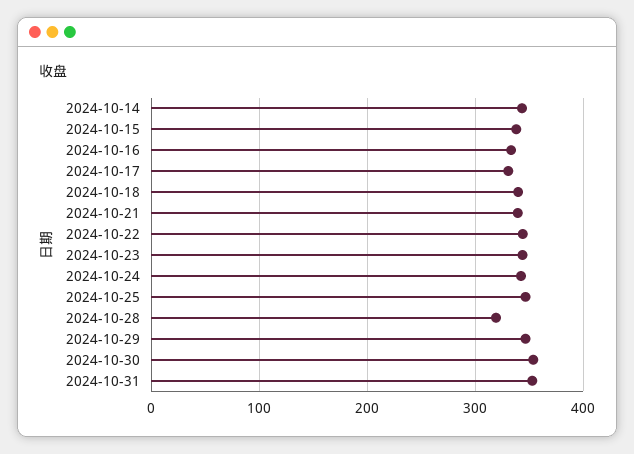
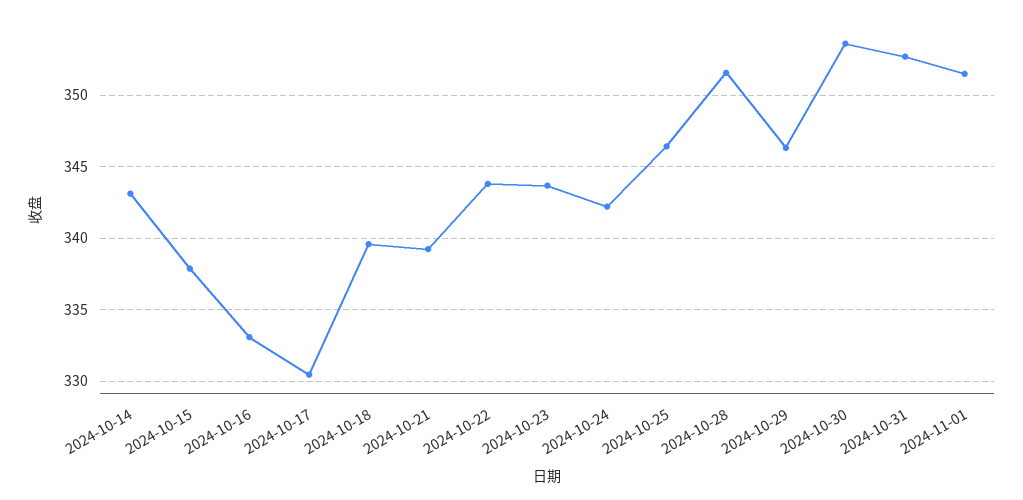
2024-10-28: 320 -> 351.5
2024-11-01: none -> 351.5

